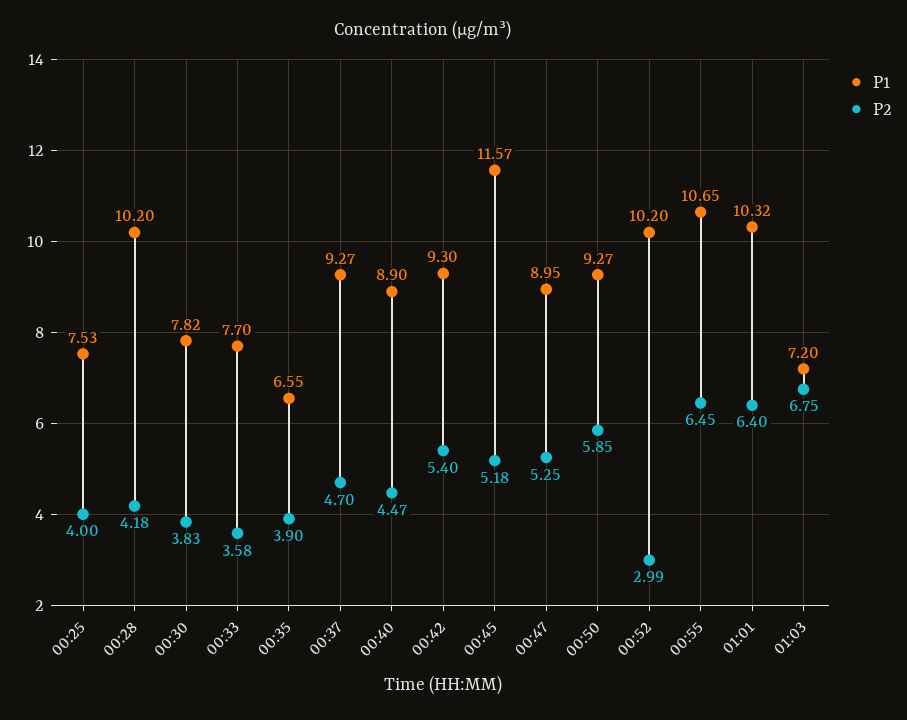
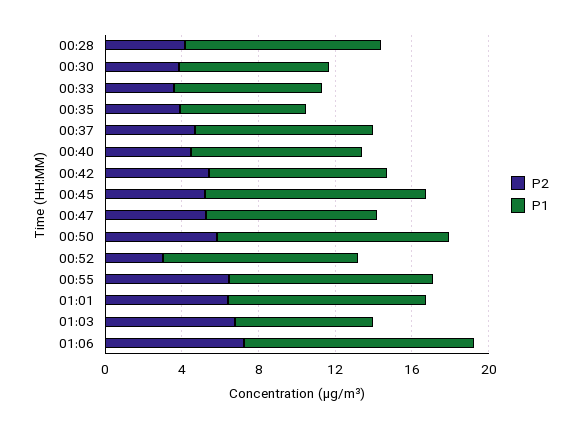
P1, 00:25: 7.53 -> none
P2, 00:25: 4 -> none
P1, 00:50: 9.27 -> 12
P2, 01:06: none -> 7
P1, 01:06: none -> 12

